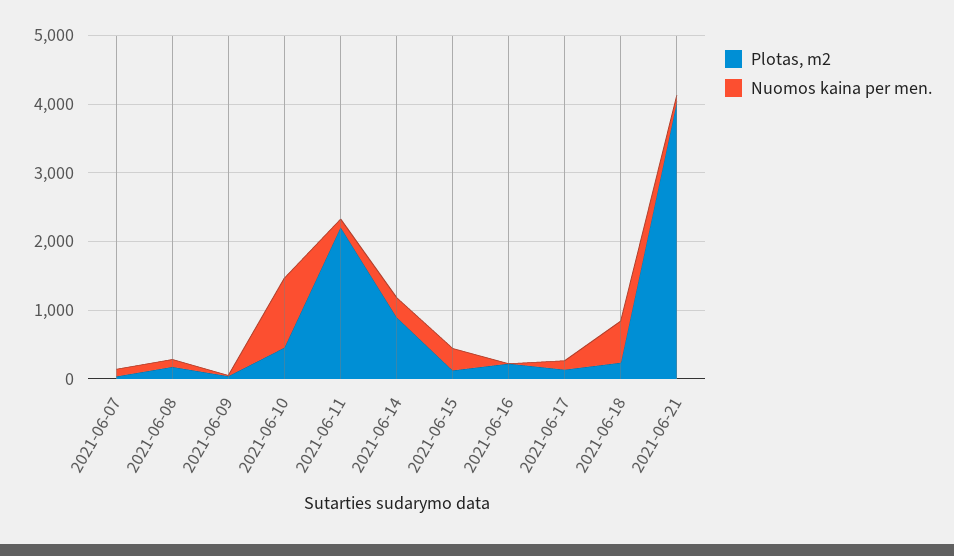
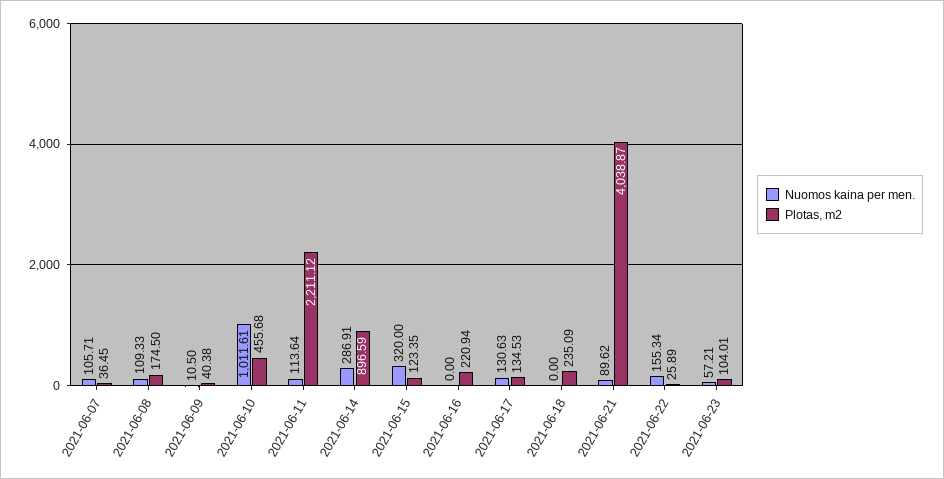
Nuomos kaina per men., 2021-06-18: 600 -> 0
Nuomos kaina per men., 2021-06-22: none -> 155.34
Plotas, m2, 2021-06-22: none -> 25.89
Nuomos kaina per men., 2021-06-23: none -> 57.21
Plotas, m2, 2021-06-23: none -> 104.01

